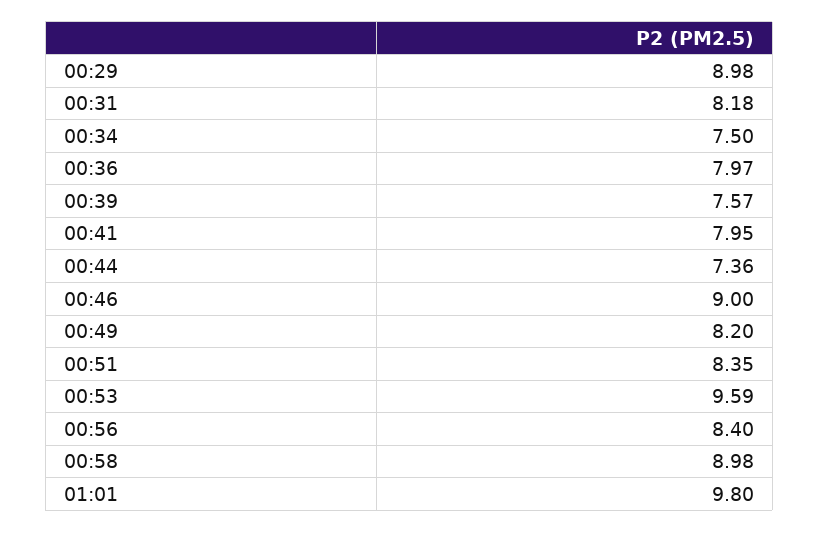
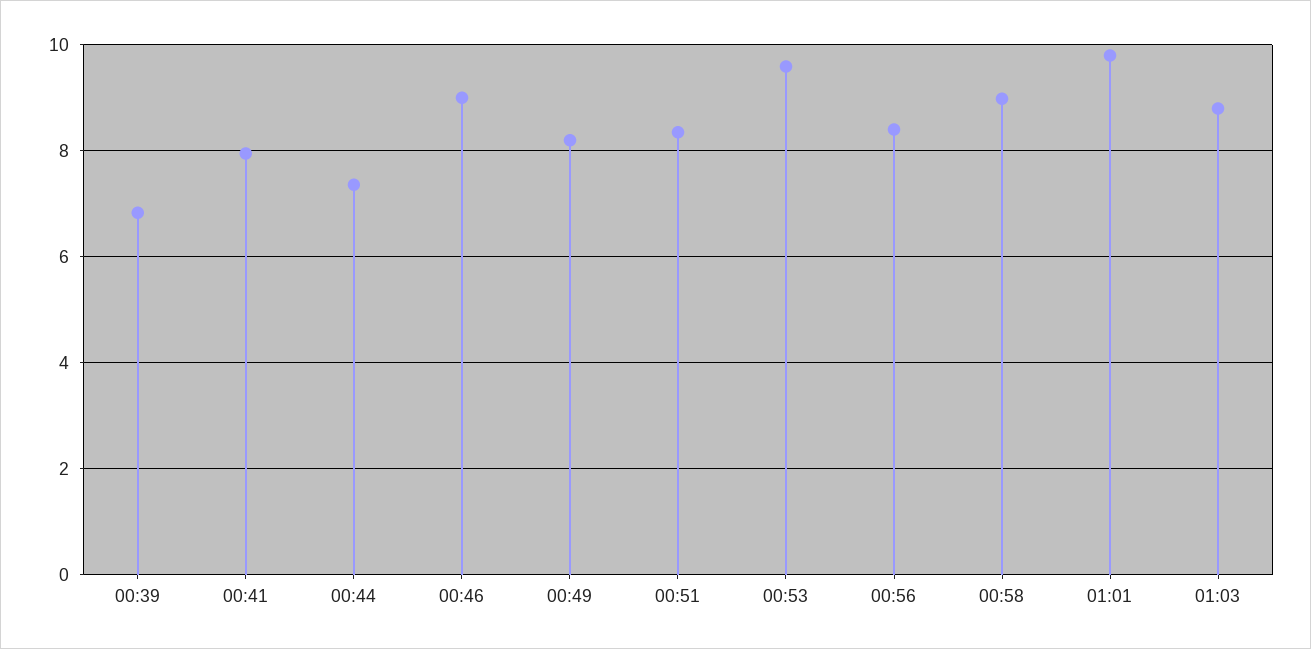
00:29: 8.98 -> none
00:31: 8.18 -> none
00:34: 7.5 -> none
00:36: 7.97 -> none
00:39: 7.57 -> 6.8
01:03: none -> 8.8

